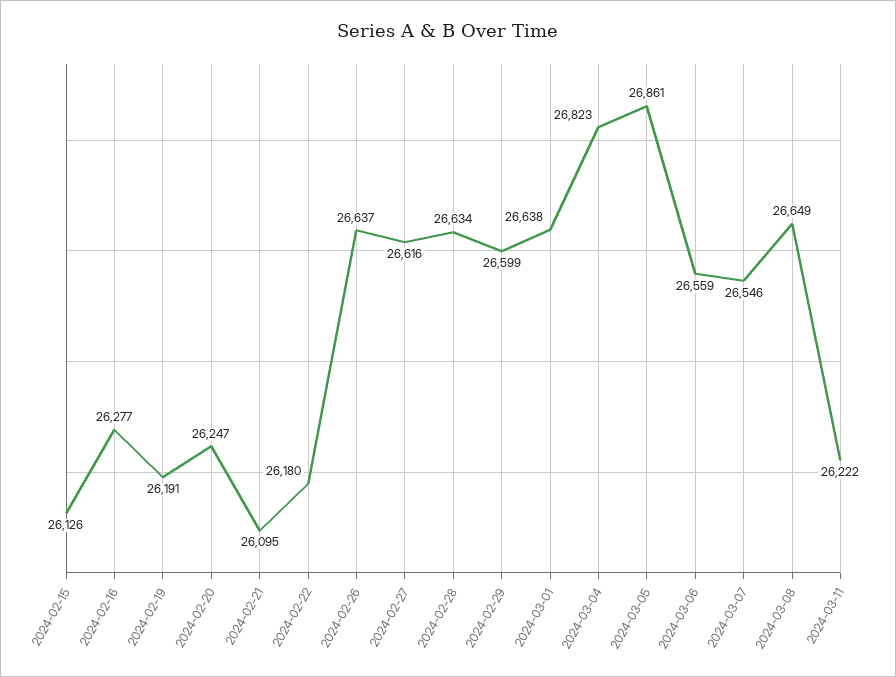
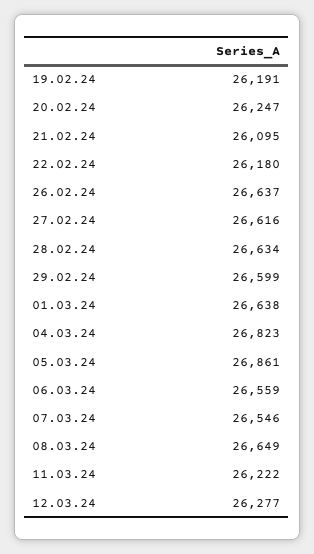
2024-02-15: 26126 -> none
2024-02-16: 26277 -> none
12.03.24: none -> 26277

